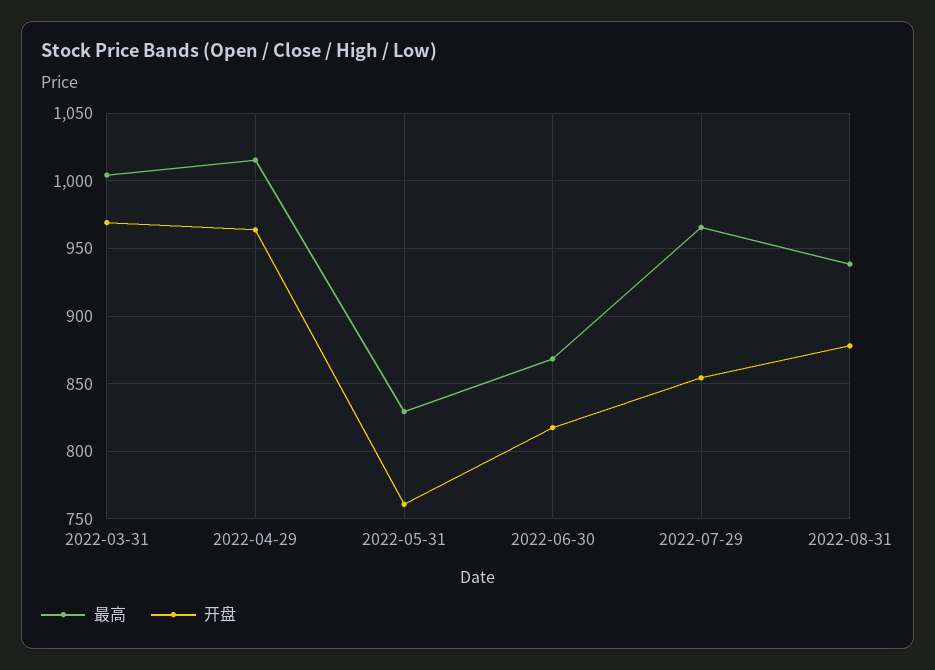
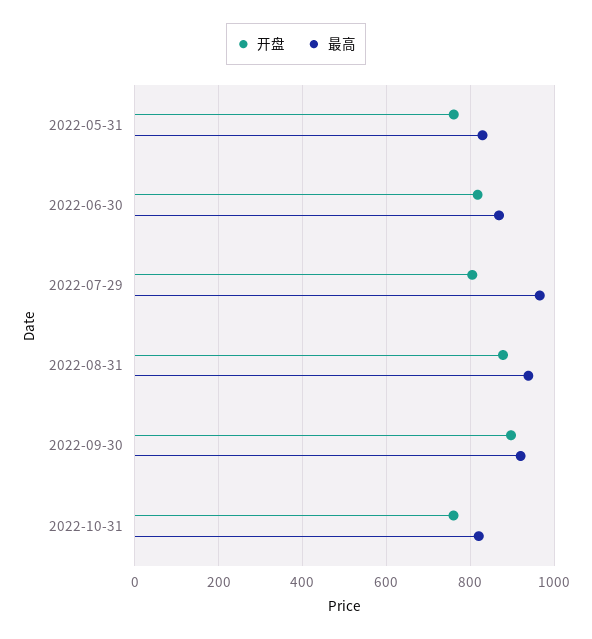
最高, 2022-03-31: 1005 -> none
开盘, 2022-03-31: 970 -> none
最高, 2022-04-29: 1015 -> none
开盘, 2022-04-29: 965 -> none
开盘, 2022-07-29: 855 -> 800
开盘, 2022-09-30: none -> 900
最高, 2022-09-30: none -> 920
开盘, 2022-10-31: none -> 760
最高, 2022-10-31: none -> 820

